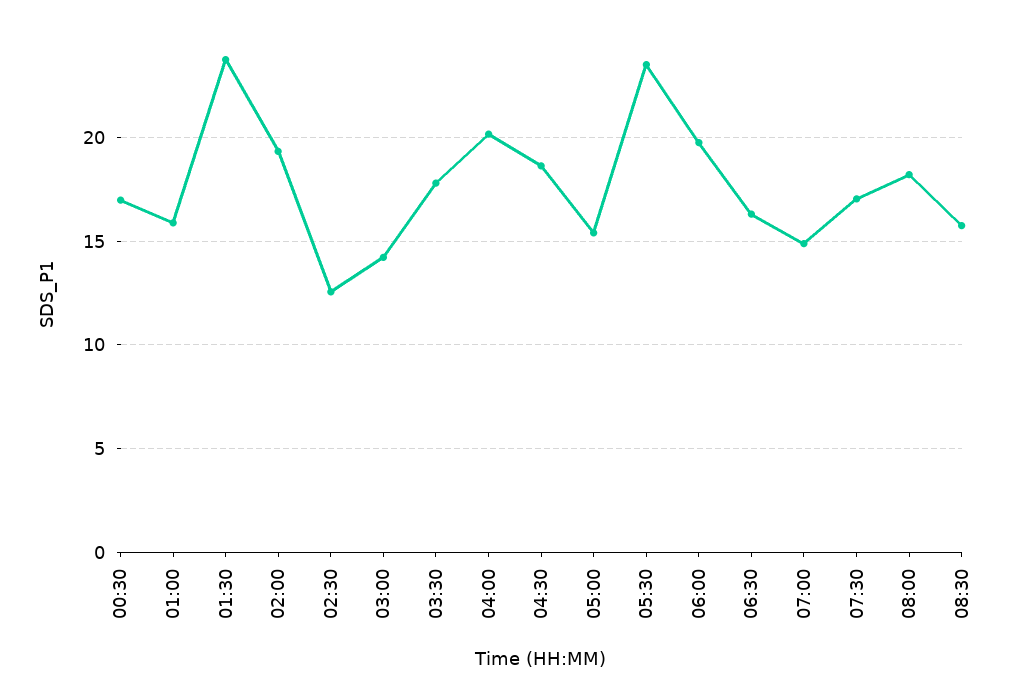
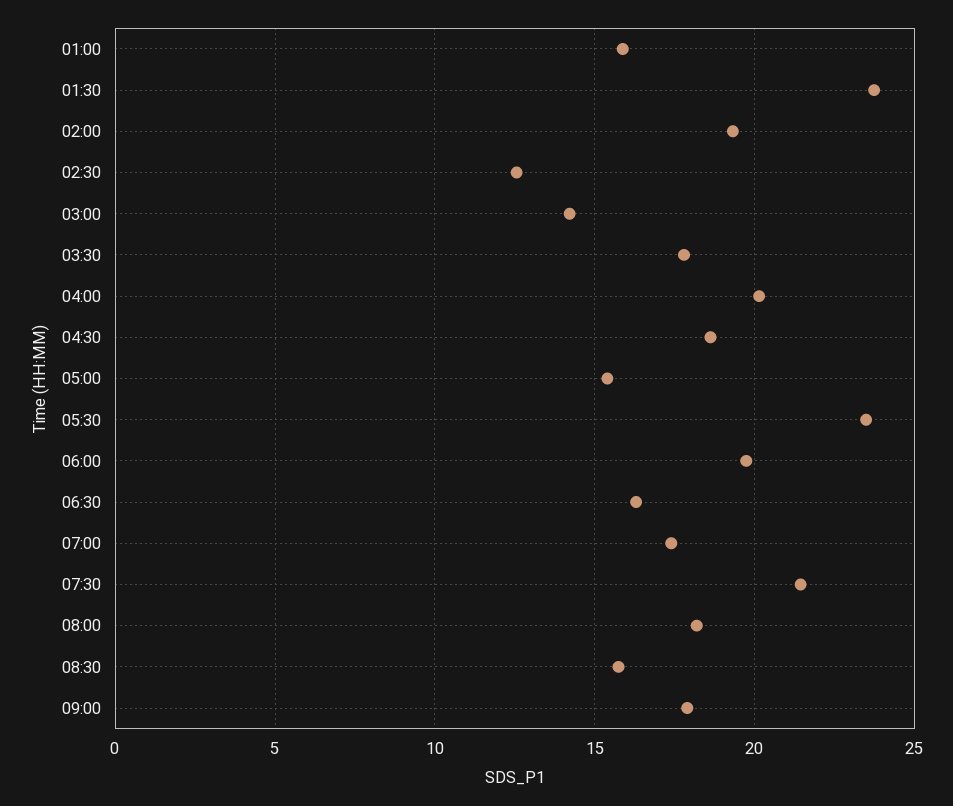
00:30: 17 -> none
07:00: 15 -> 17.5
07:30: 17 -> 21.5
09:00: none -> 18

